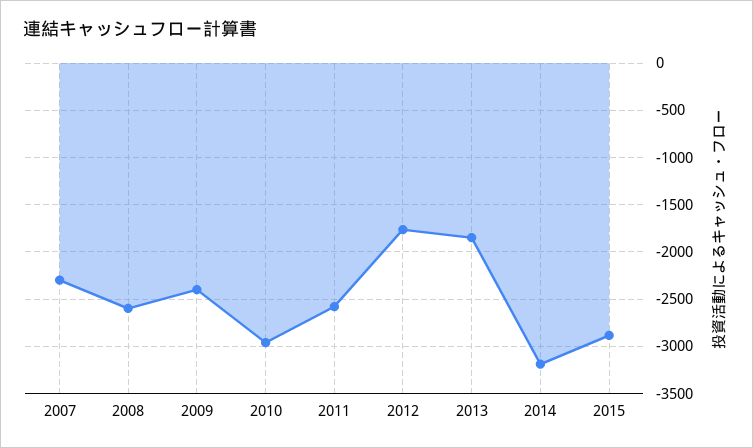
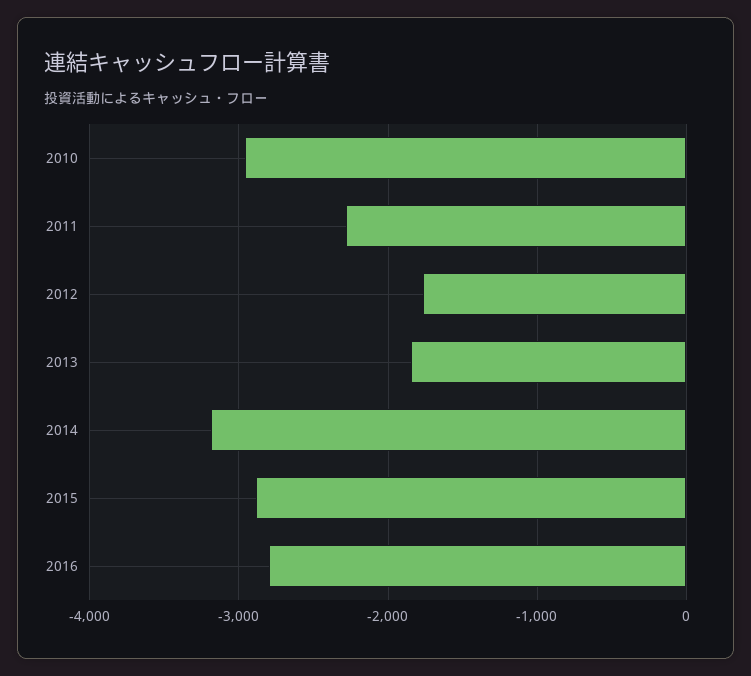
2007: -2300 -> none
2008: -2600 -> none
2009: -2400 -> none
2011: -2600 -> -2300
2016: none -> -2800

